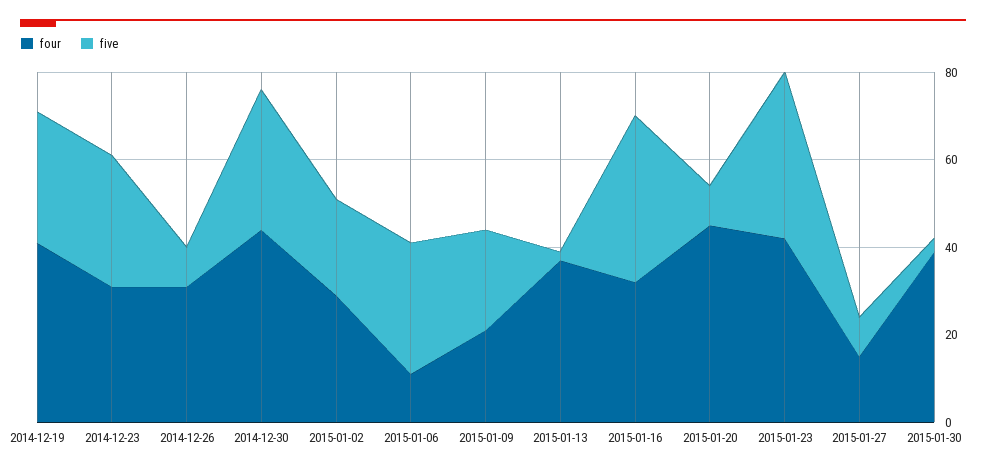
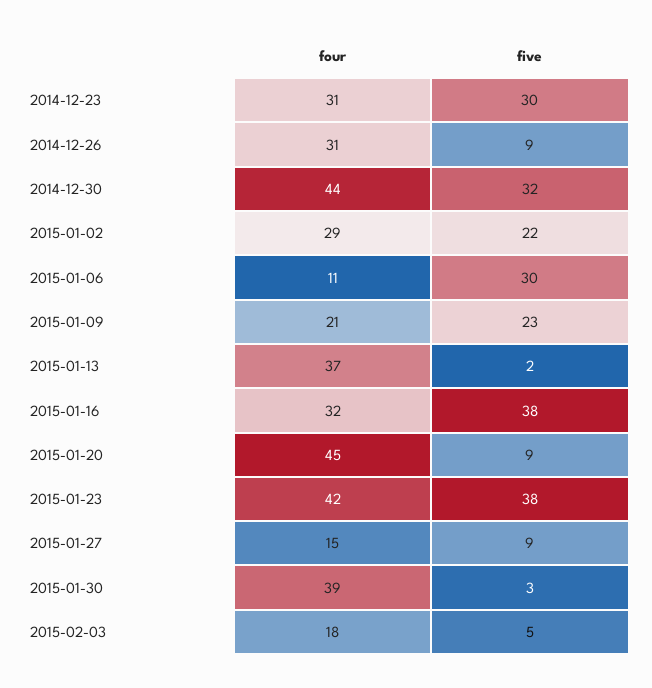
four, 2014-12-19: 40 -> none
five, 2014-12-19: 30 -> none
four, 2015-02-03: none -> 18
five, 2015-02-03: none -> 5

